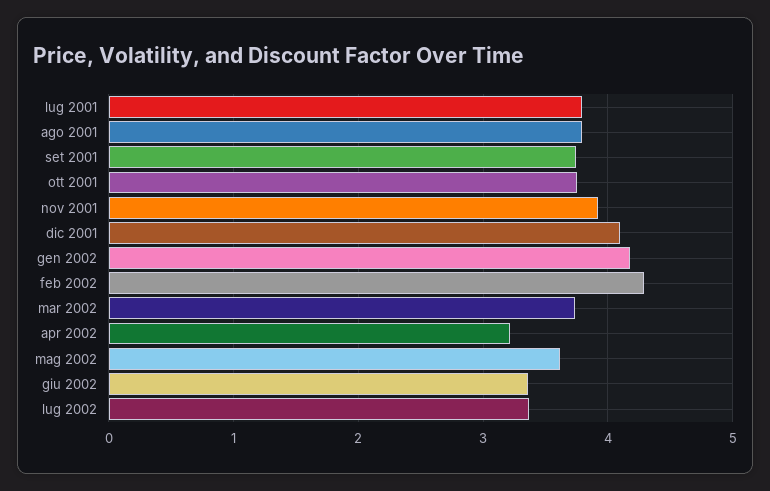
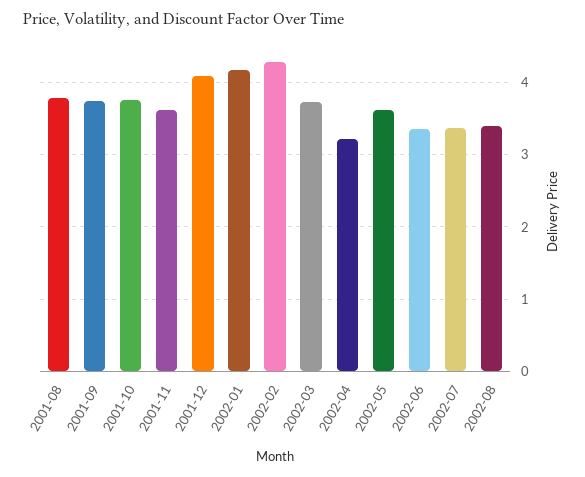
lug 2001: 3.8 -> none
nov 2001: 3.9 -> 3.6
2002-08: none -> 3.4

